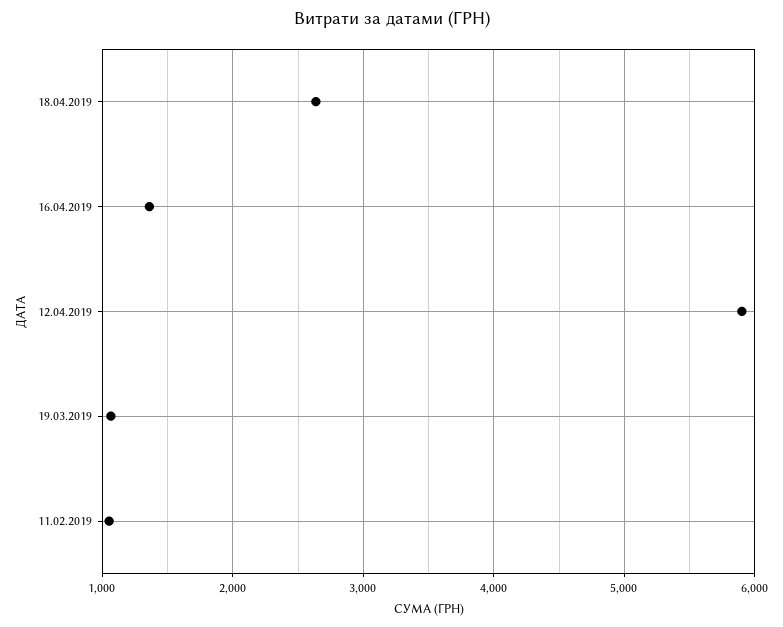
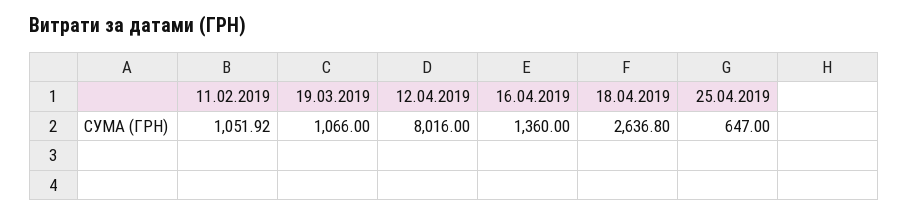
12.04.2019: 5900 -> 8016
25.04.2019: none -> 647

